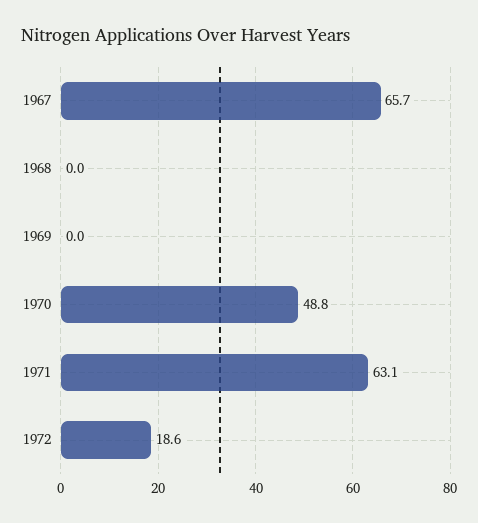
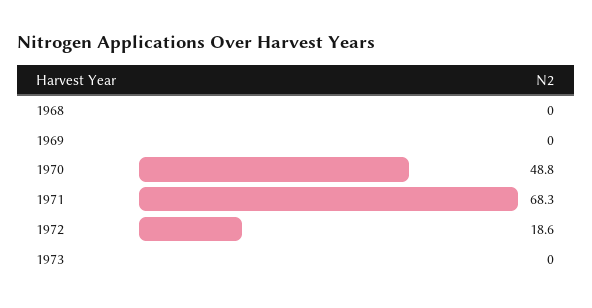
1967: 65.7 -> none
1971: 63.1 -> 68.3
1973: none -> 0

